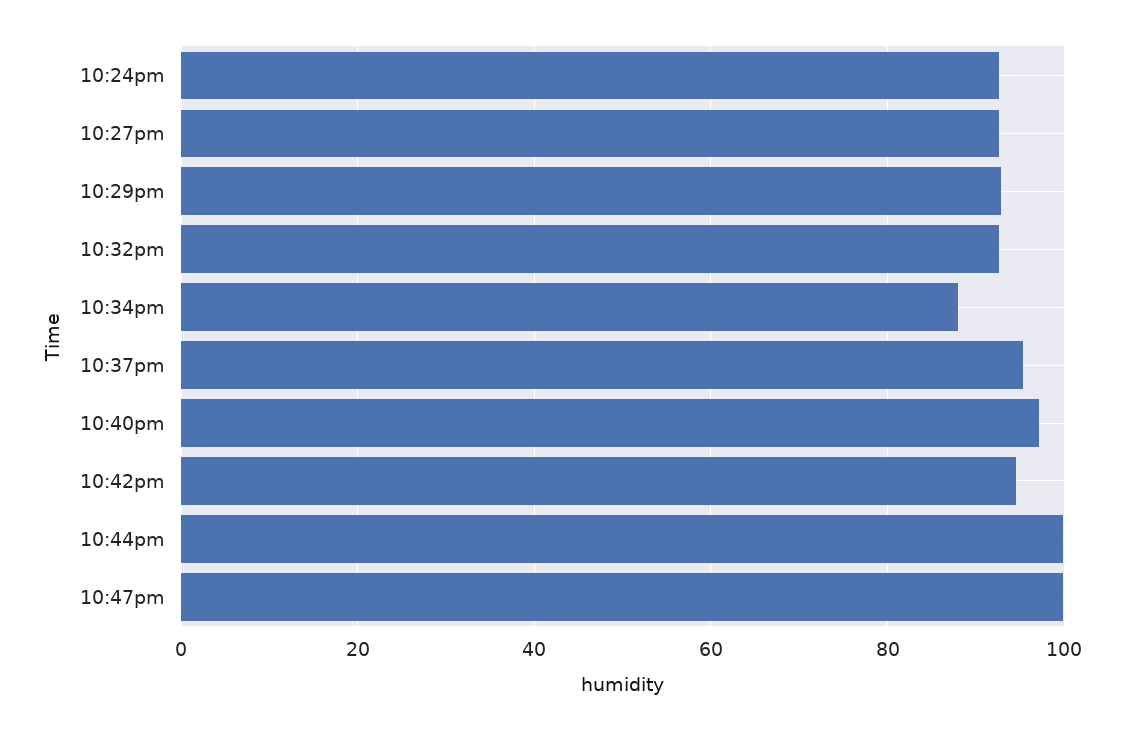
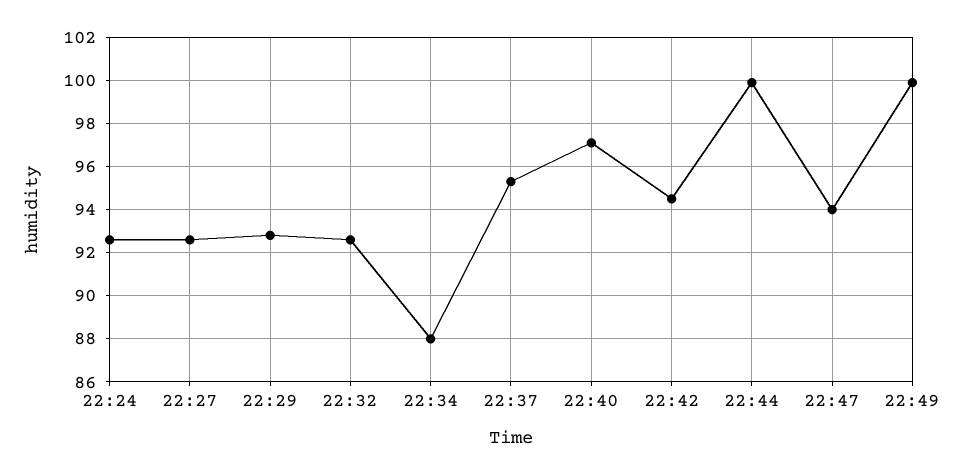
10:47pm: 100 -> 94
22:49: none -> 100

